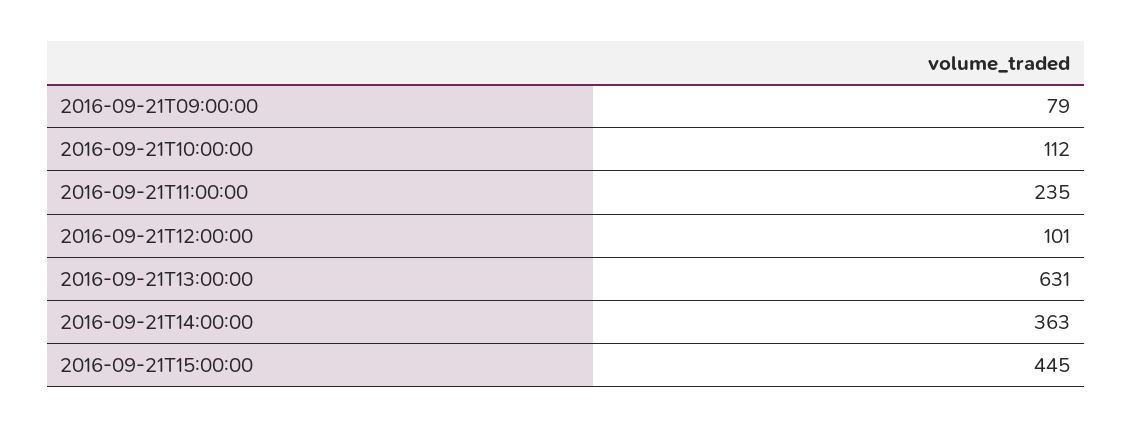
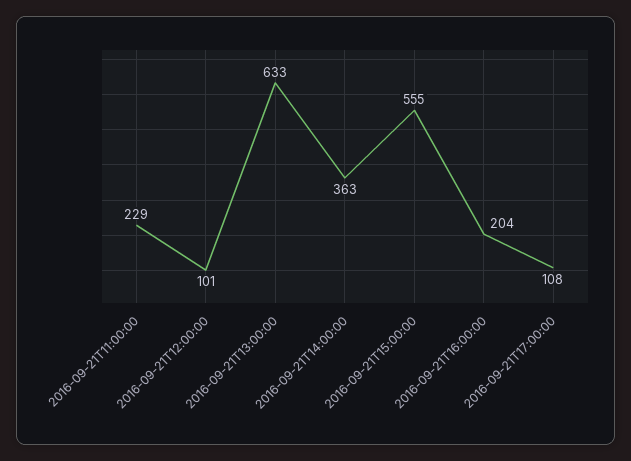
2016-09-21T09:00:00: 79 -> none
2016-09-21T10:00:00: 112 -> none
2016-09-21T11:00:00: 235 -> 229
2016-09-21T13:00:00: 631 -> 633
2016-09-21T15:00:00: 445 -> 555
2016-09-21T16:00:00: none -> 204
2016-09-21T17:00:00: none -> 108

